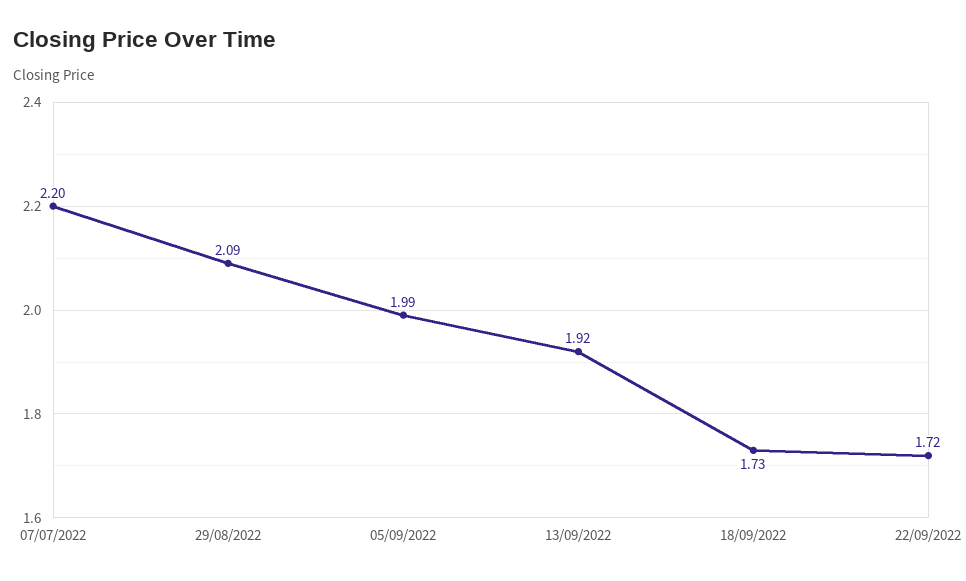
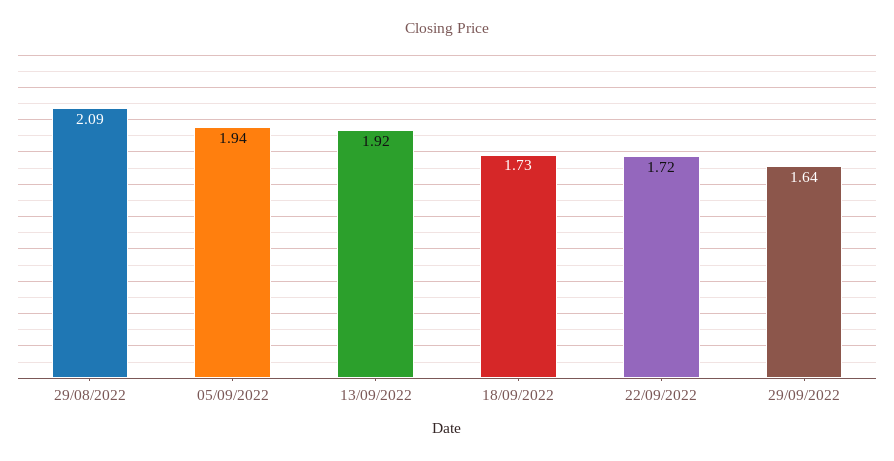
07/07/2022: 2.2 -> none
05/09/2022: 1.99 -> 1.94
29/09/2022: none -> 1.64

